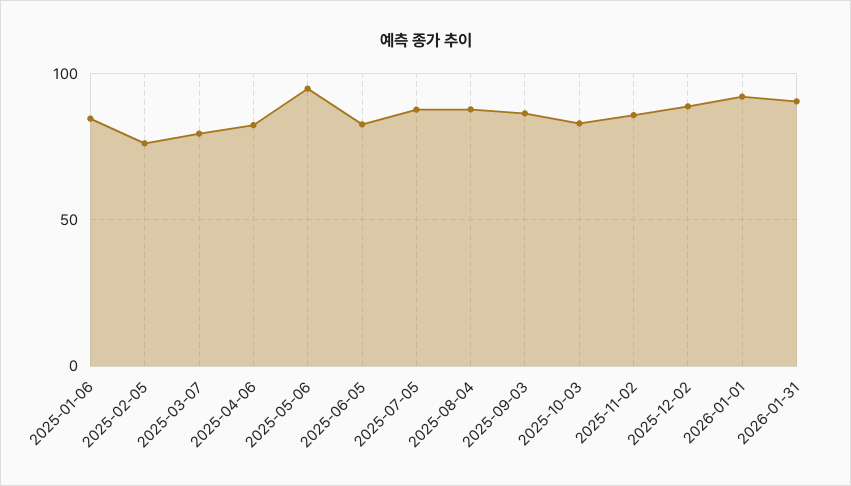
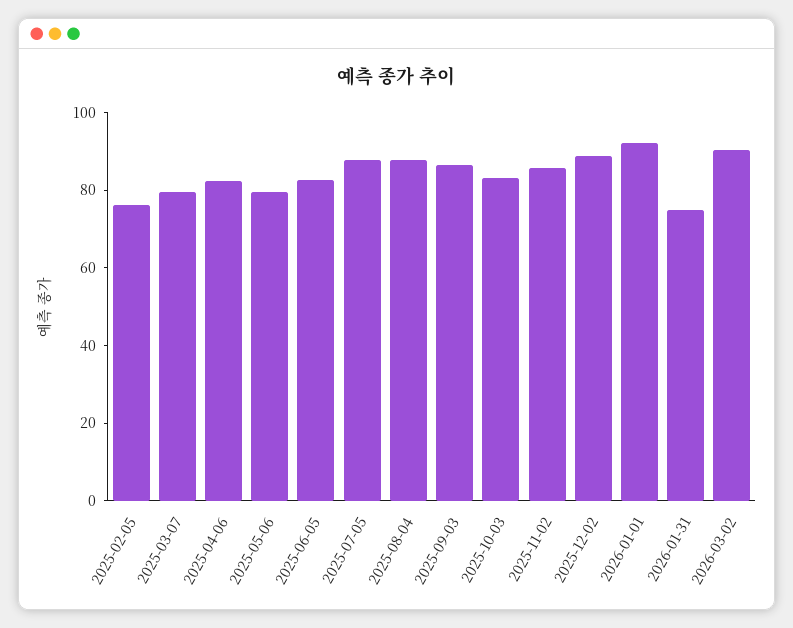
2025-01-06: 85 -> none
2025-05-06: 95 -> 80
2026-01-31: 90 -> 75
2026-03-02: none -> 90

